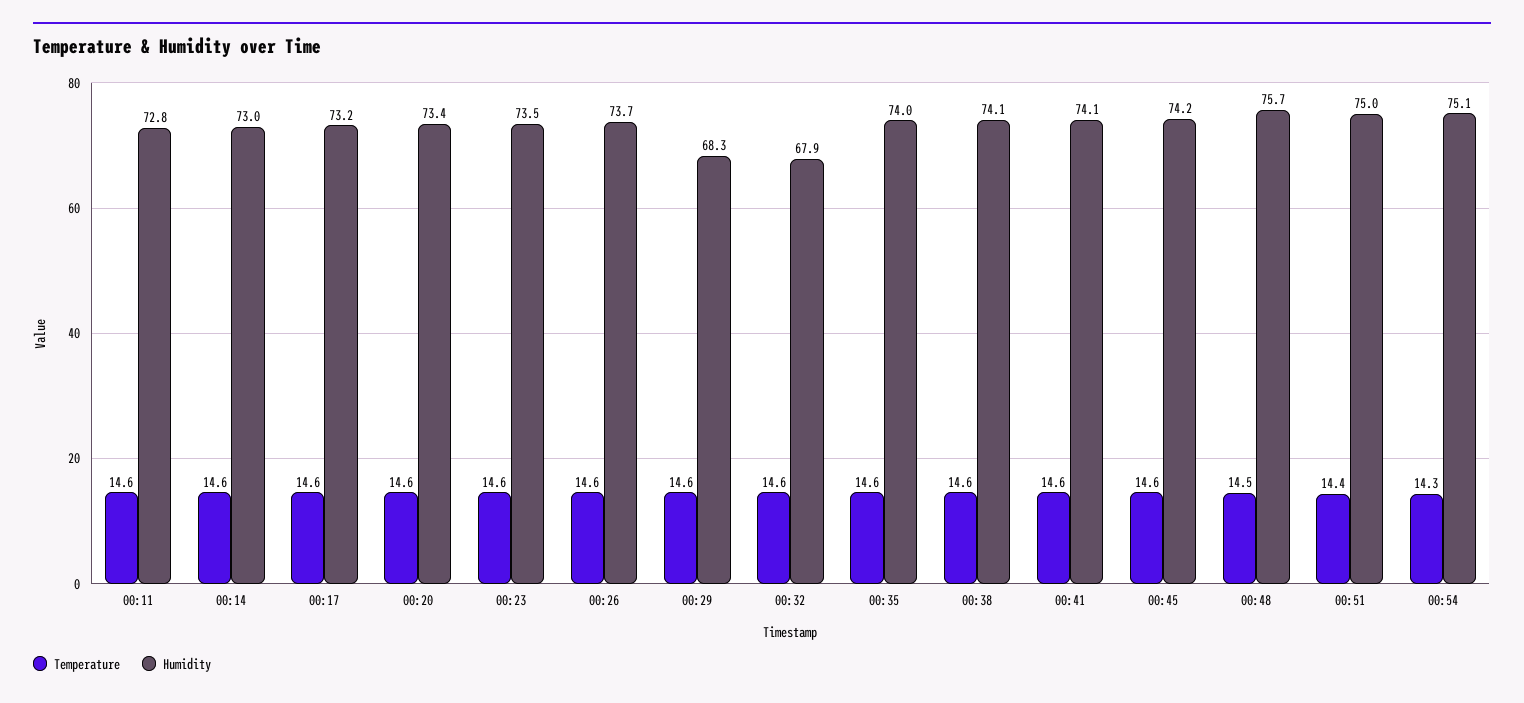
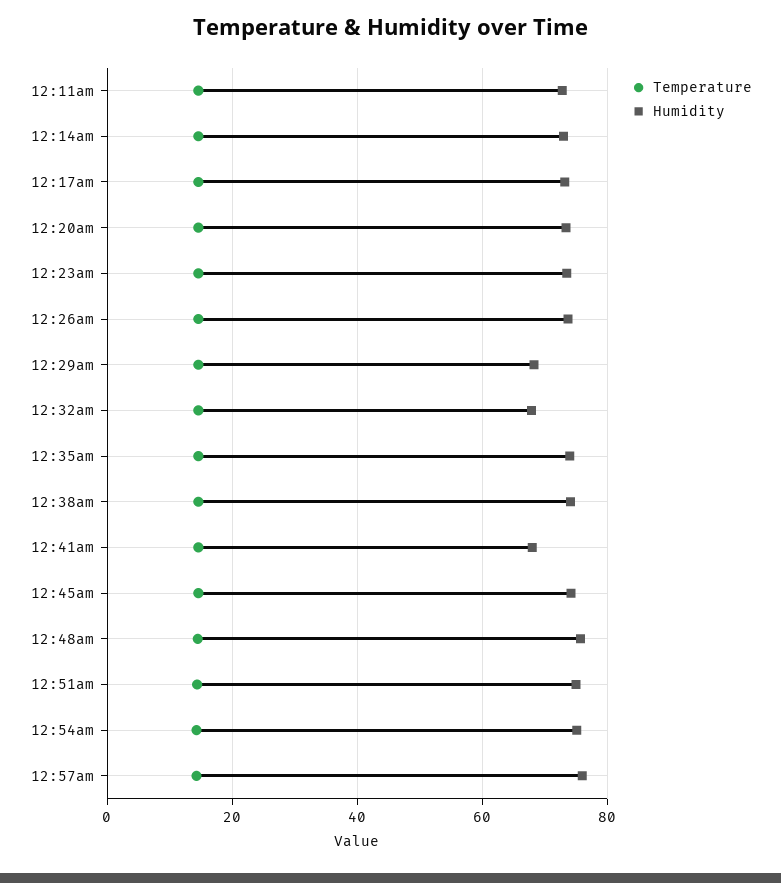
Humidity, 00:41: 74.1 -> 68
Temperature, 12:57am: none -> 14
Humidity, 12:57am: none -> 76

